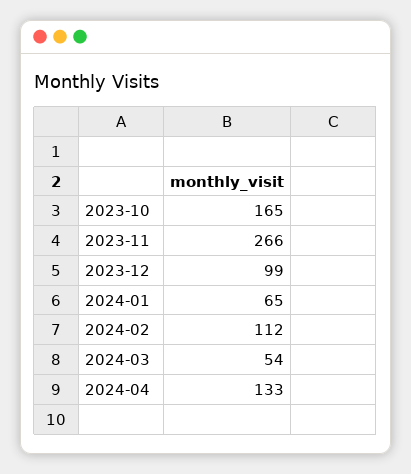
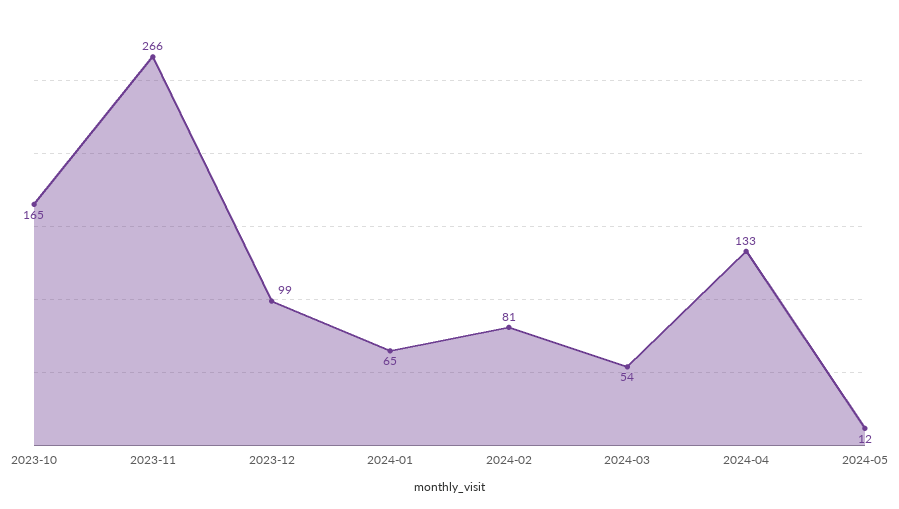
2024-02: 112 -> 81
2024-05: none -> 12

